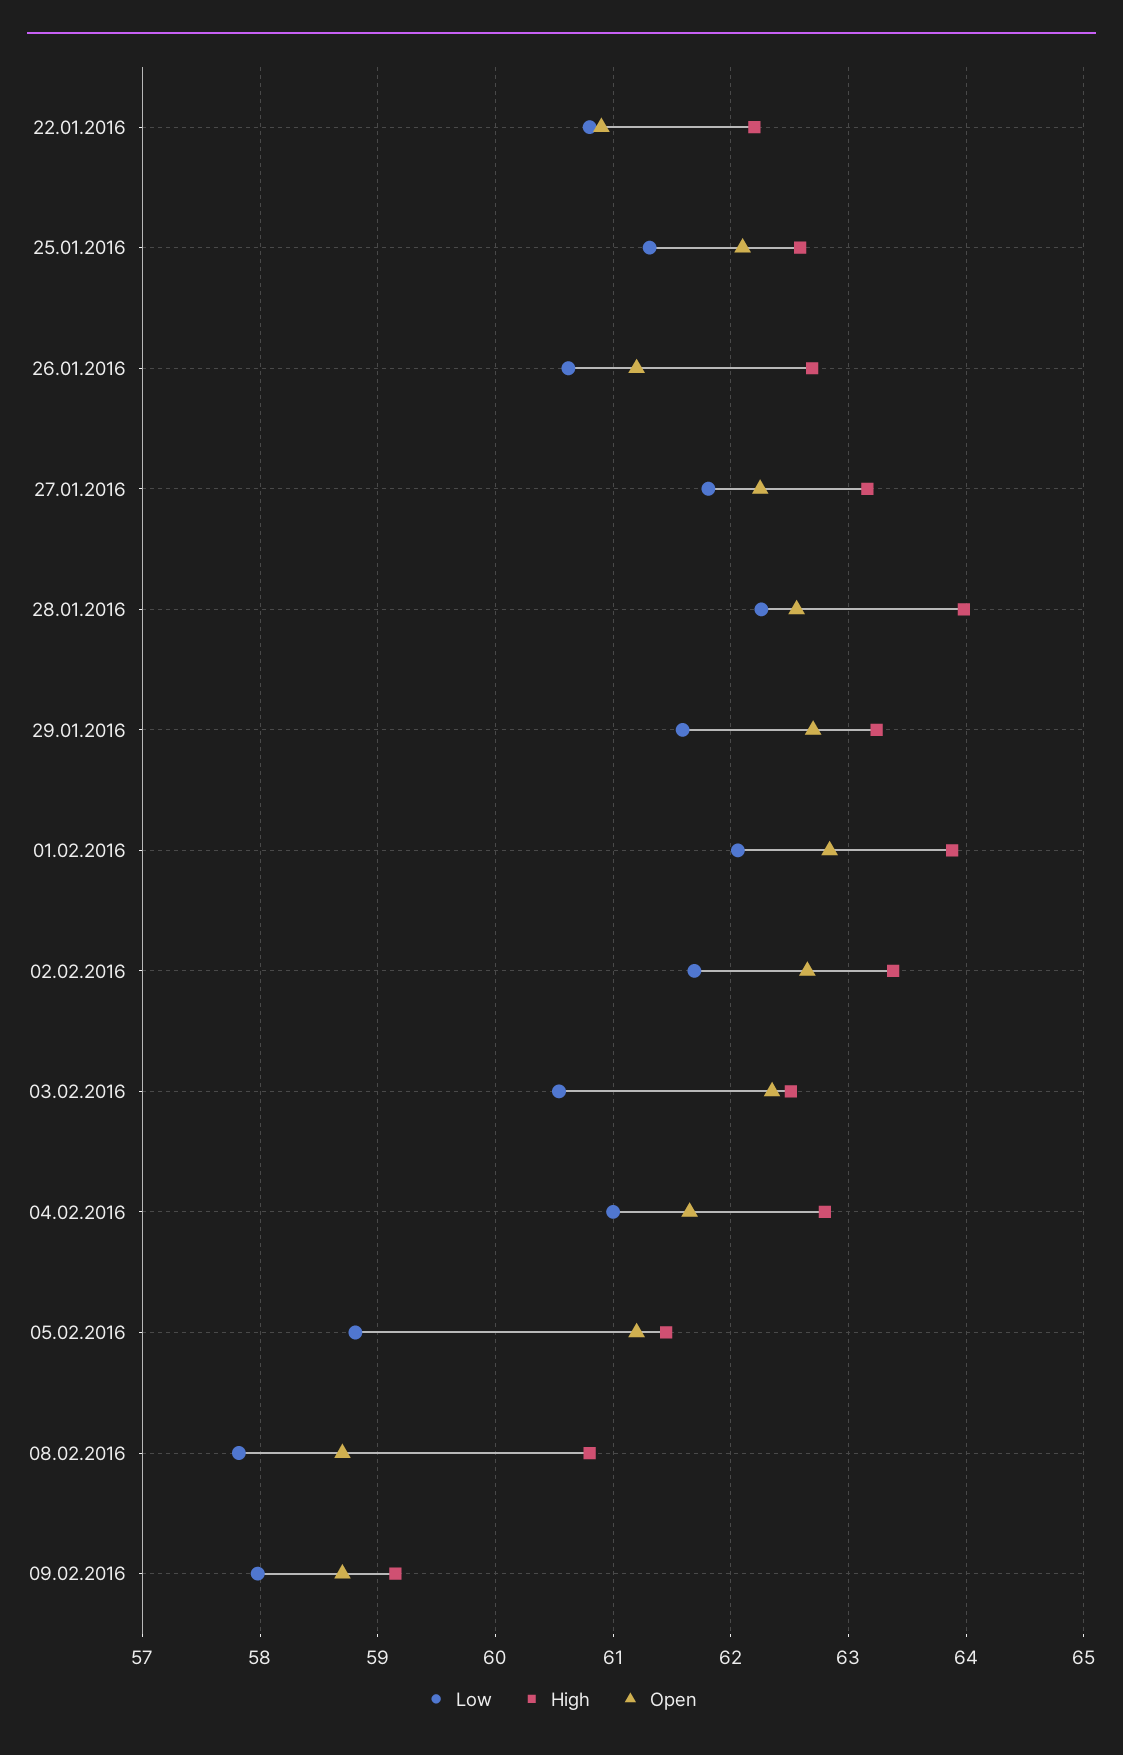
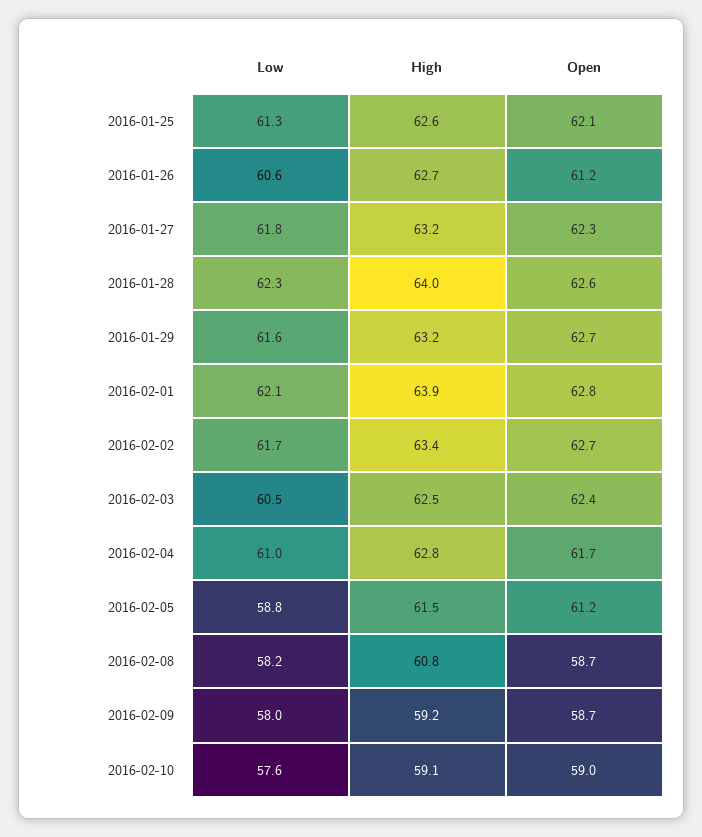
Low, 22.01.2016: 60.8 -> none
High, 22.01.2016: 62.2 -> none
Open, 22.01.2016: 60.9 -> none
Low, 08.02.2016: 57.8 -> 58.2
Low, 2016-02-10: none -> 57.6
High, 2016-02-10: none -> 59.1
Open, 2016-02-10: none -> 59

